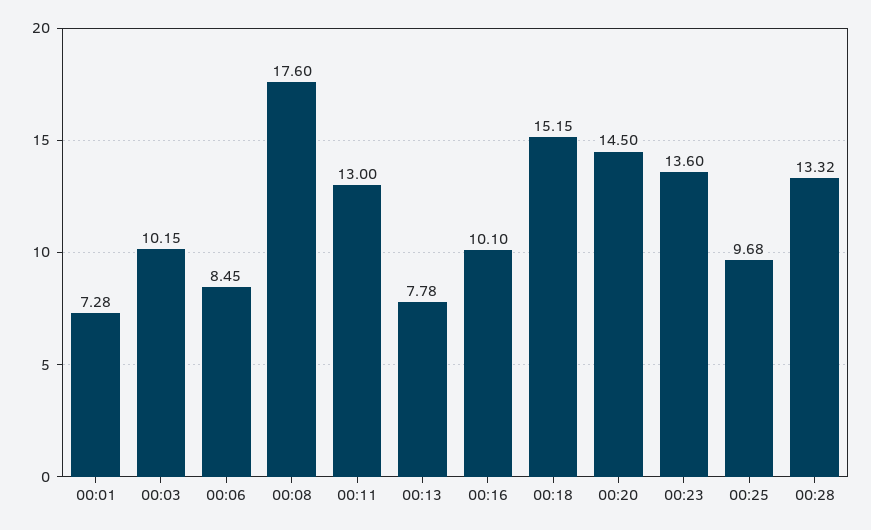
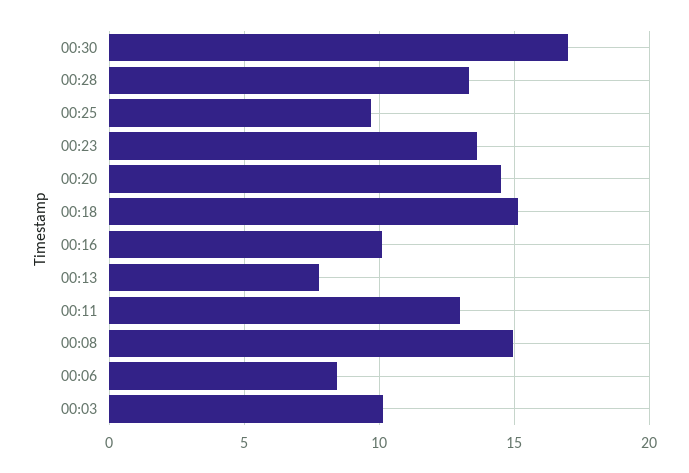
00:01: 7.28 -> none
00:08: 17.6 -> 15
00:30: none -> 17

